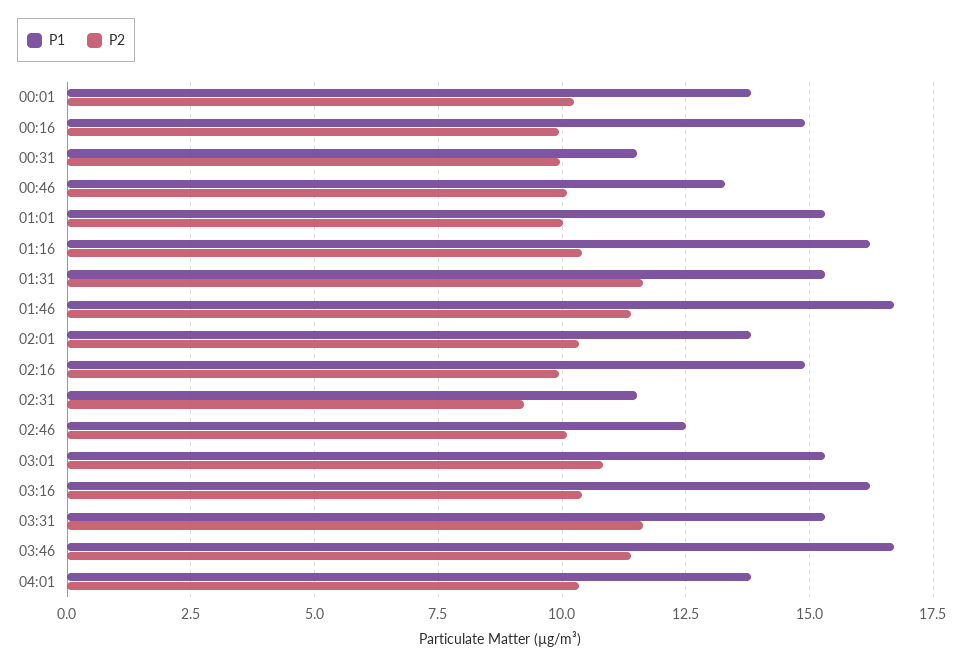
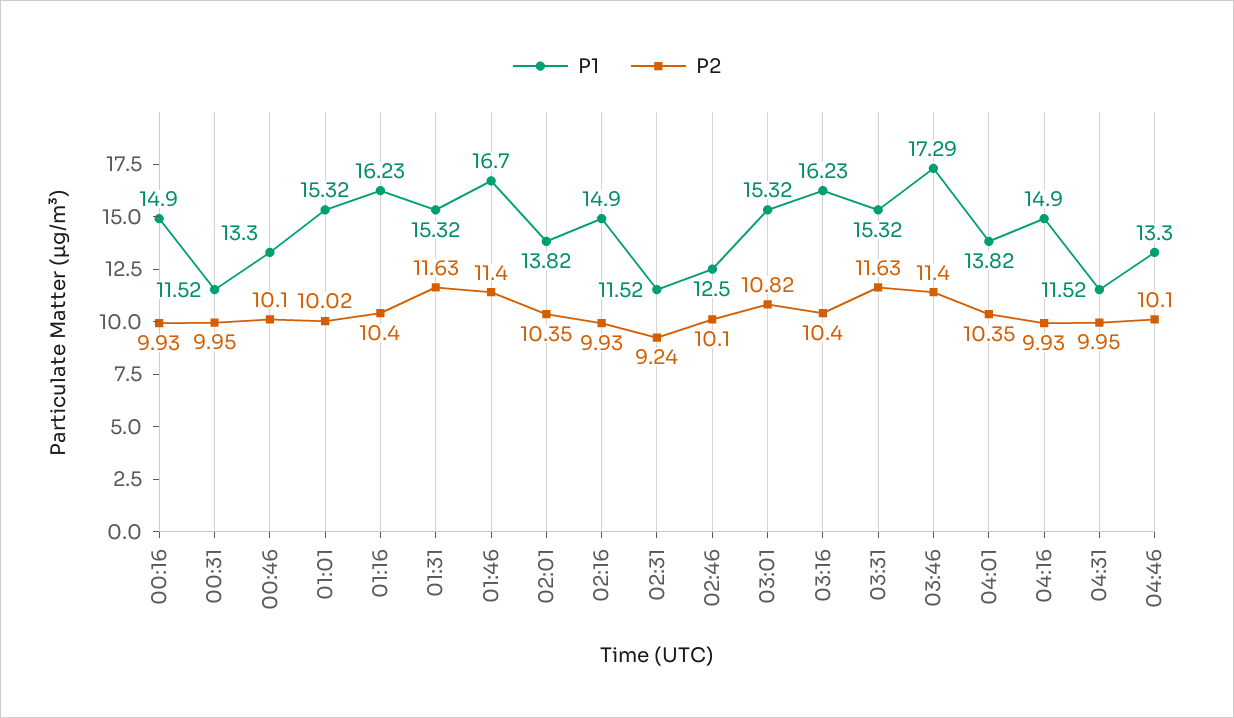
P1, 00:01: 13.75 -> none
P2, 00:01: 10.25 -> none
P1, 03:46: 16.75 -> 17.29
P1, 04:16: none -> 14.9
P2, 04:16: none -> 9.93
P1, 04:31: none -> 11.52
P2, 04:31: none -> 9.95
P1, 04:46: none -> 13.3
P2, 04:46: none -> 10.1

